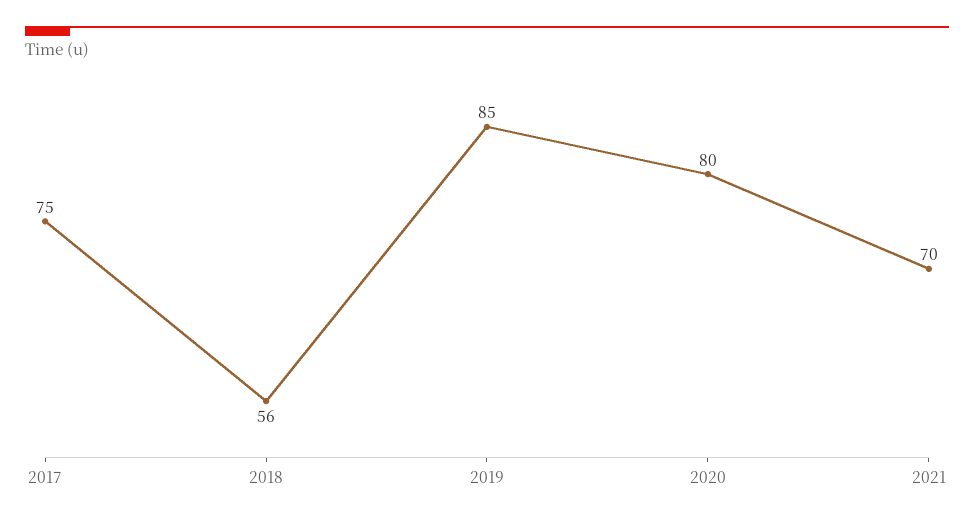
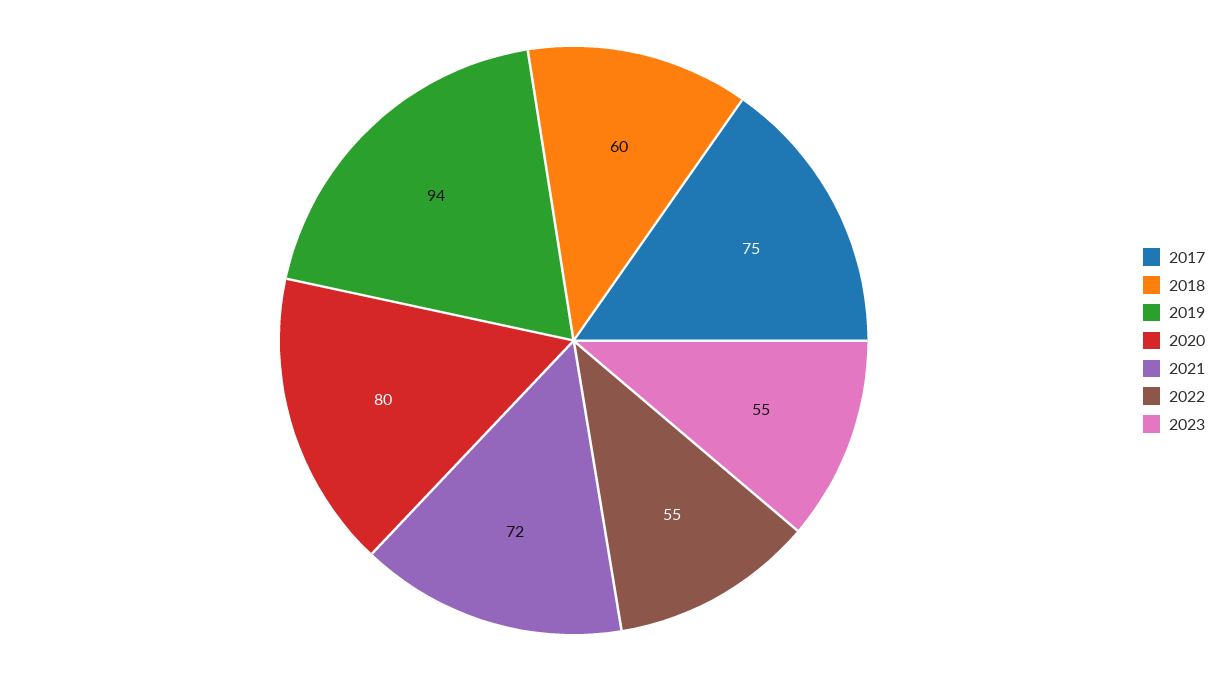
2018: 56 -> 60
2019: 85 -> 94
2021: 70 -> 72
2022: none -> 55
2023: none -> 55

